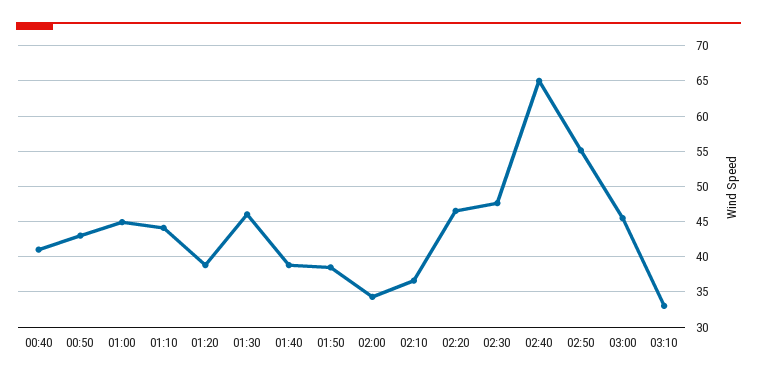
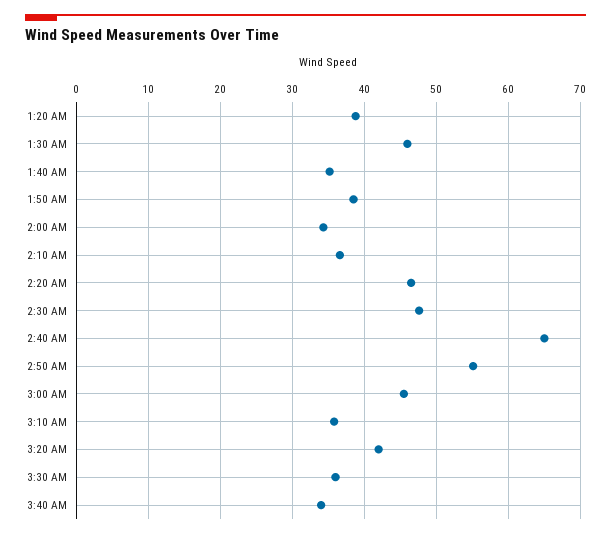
00:40: 41 -> none
00:50: 43 -> none
01:00: 45 -> none
01:10: 44 -> none
01:40: 39 -> 35
03:10: 33 -> 36
3:20 AM: none -> 42
3:30 AM: none -> 36
3:40 AM: none -> 34

